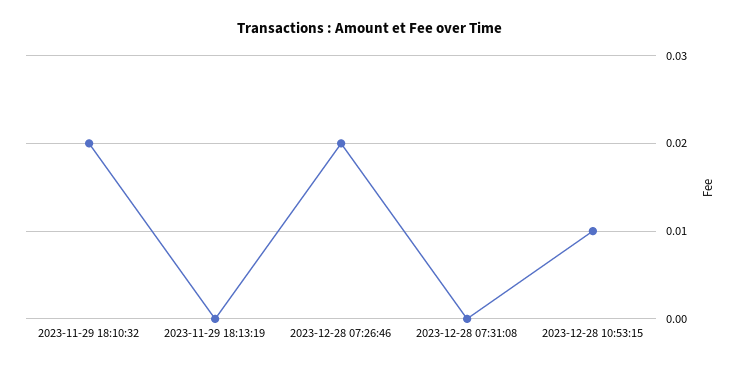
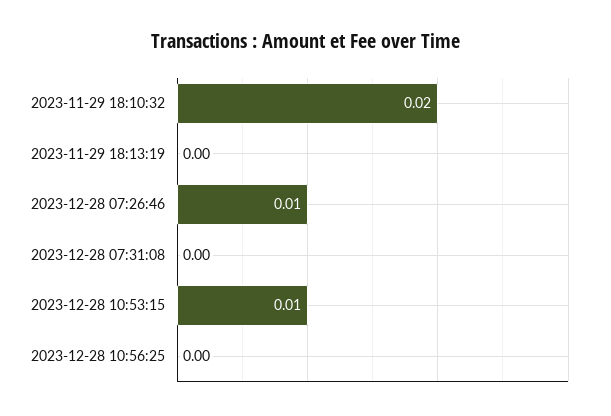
2023-12-28 07:26:46: 0.02 -> 0.01
2023-12-28 10:56:25: none -> 0

